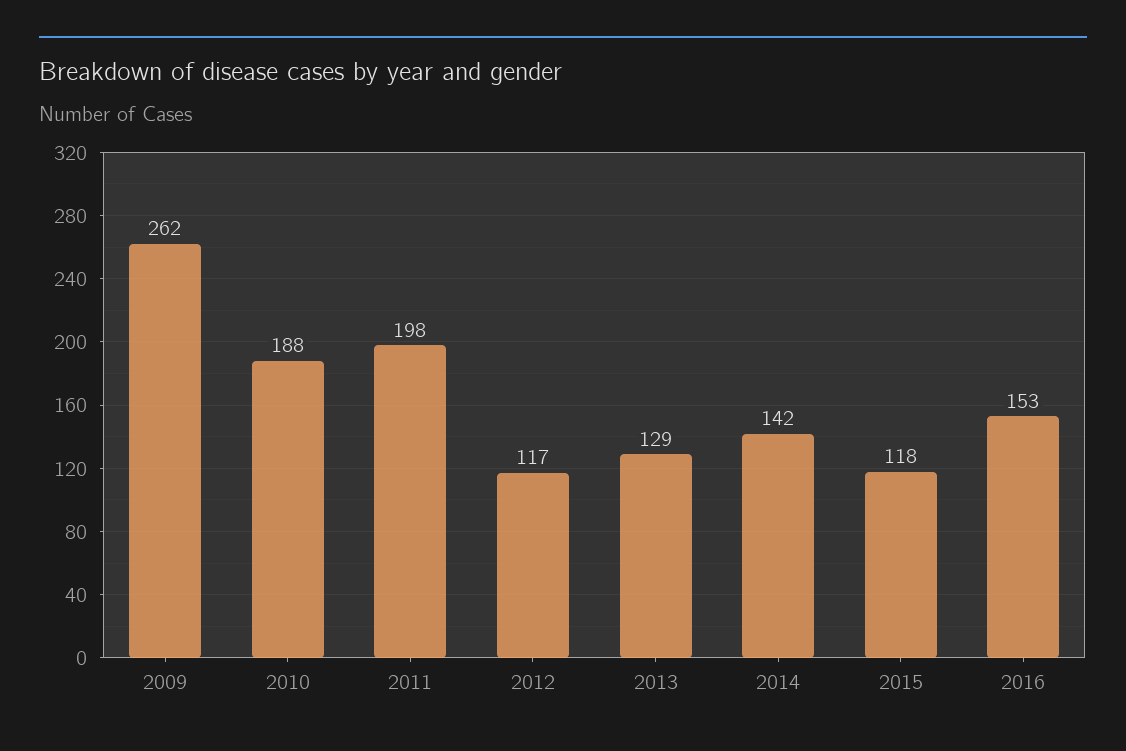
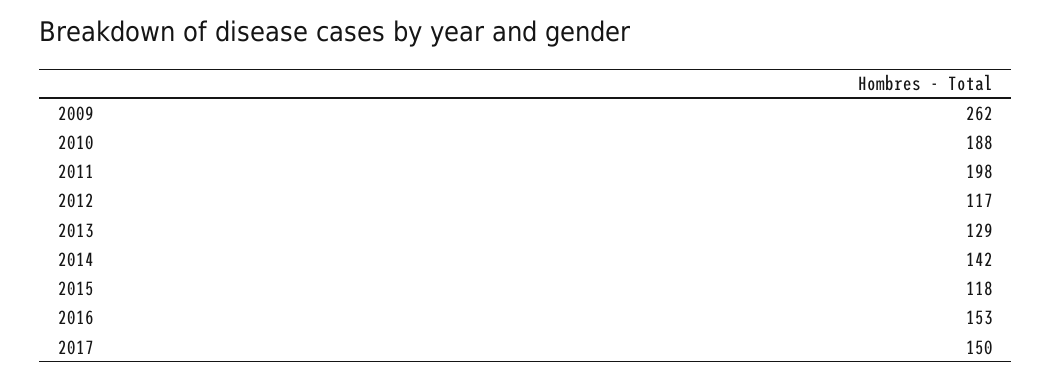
2017: none -> 150

